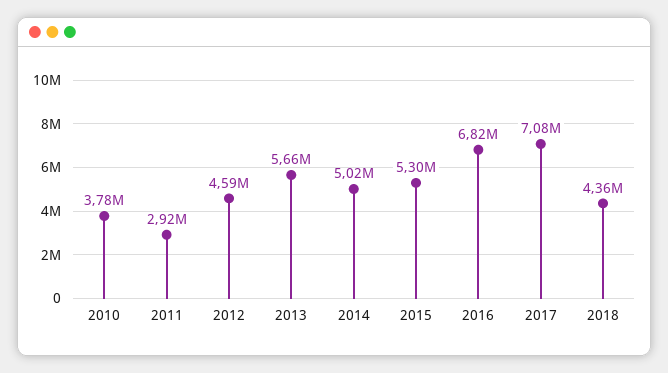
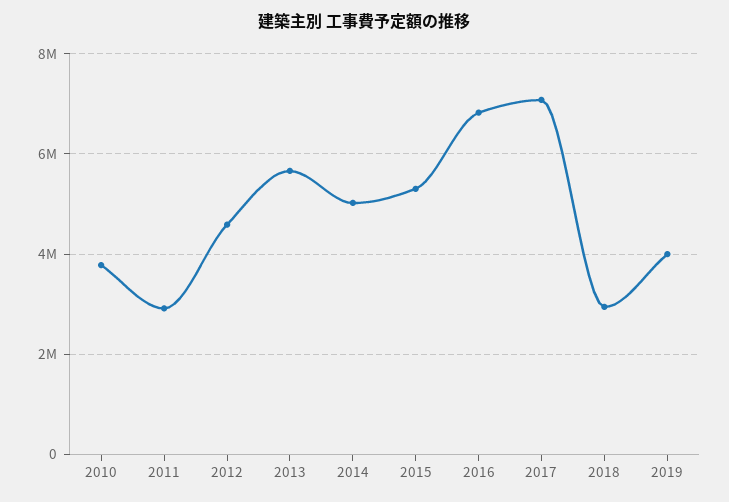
2018: 4360000 -> 3000000
2019: none -> 4000000

